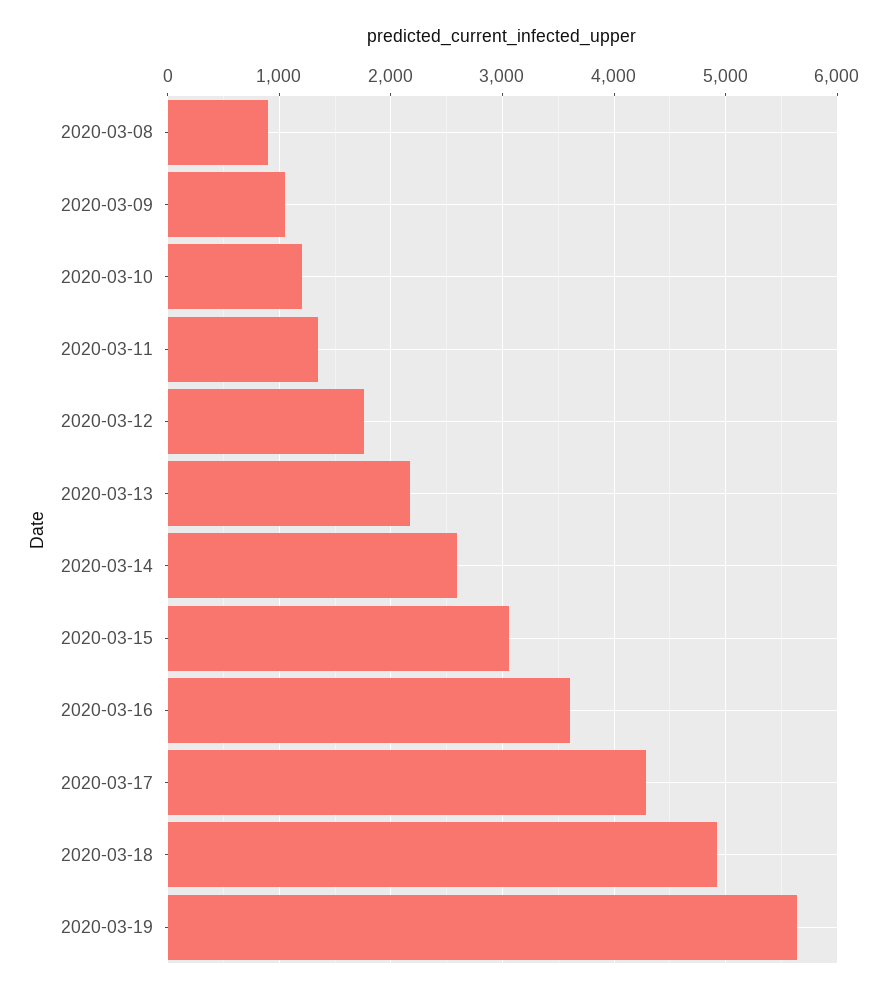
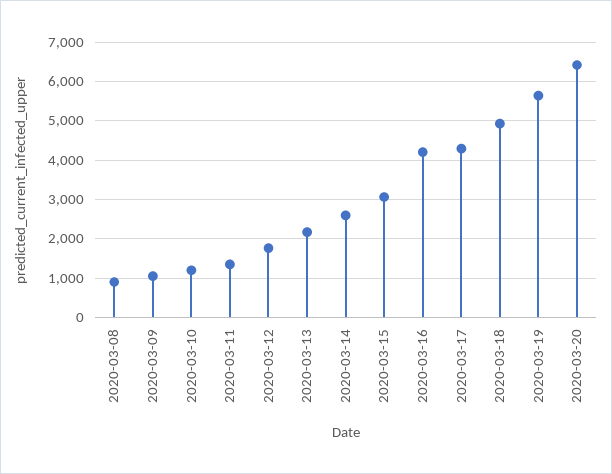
2020-03-16: 3600 -> 4200
2020-03-20: none -> 6400

